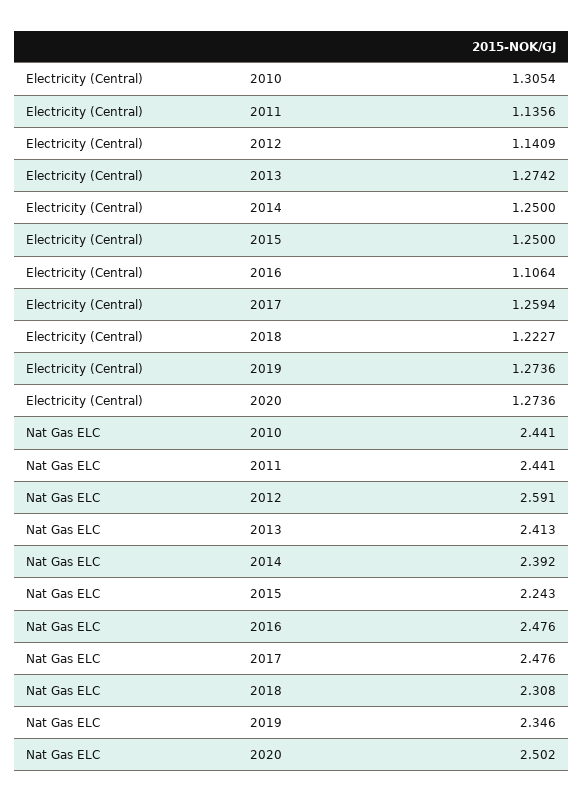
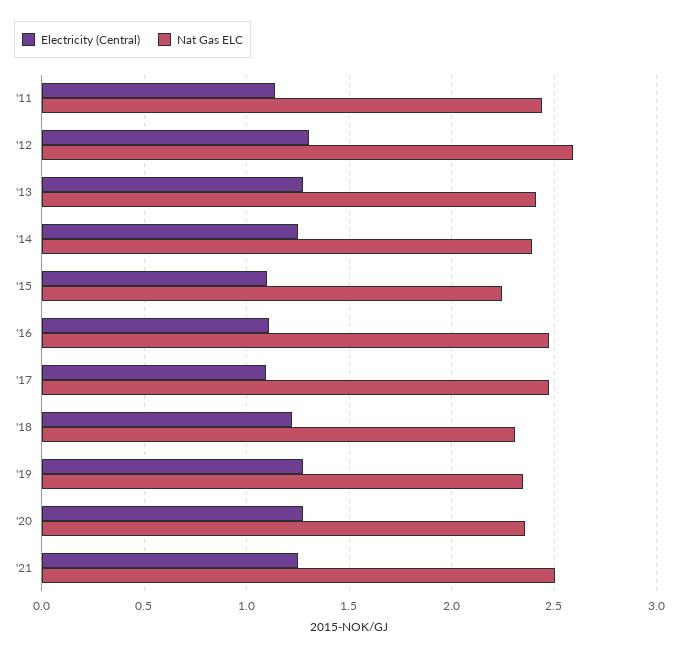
Electricity (Central), 2010: 1.3054 -> none
Electricity (Central), 2012: 1.1409 -> 1.3
Electricity (Central), 2015: 1.25 -> 1.1
Electricity (Central), 2017: 1.2594 -> 1.1
Nat Gas ELC, 2010: 2.441 -> none
Nat Gas ELC, 2020: 2.502 -> 2.35
Electricity (Central), '21: none -> 1.25
Nat Gas ELC, '21: none -> 2.5

